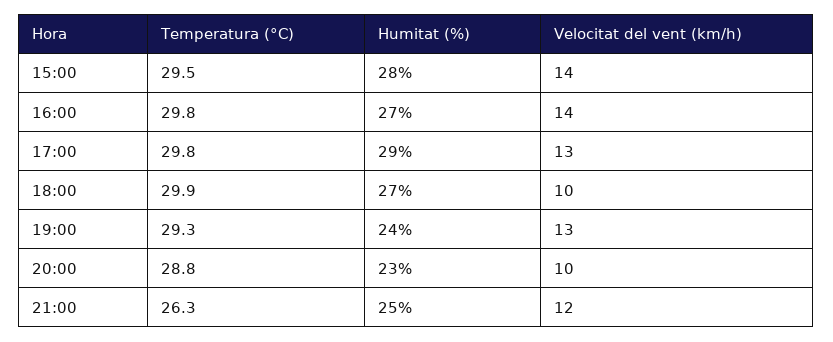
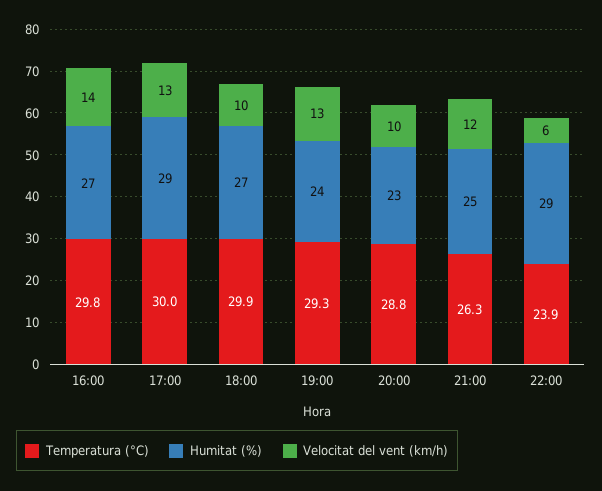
Temperatura (°C), 15:00: 29.5 -> none
Humitat (%), 15:00: 28 -> none
Velocitat del vent (km/h), 15:00: 14 -> none
Temperatura (°C), 17:00: 29.8 -> 30
Temperatura (°C), 22:00: none -> 23.9
Humitat (%), 22:00: none -> 29
Velocitat del vent (km/h), 22:00: none -> 6

